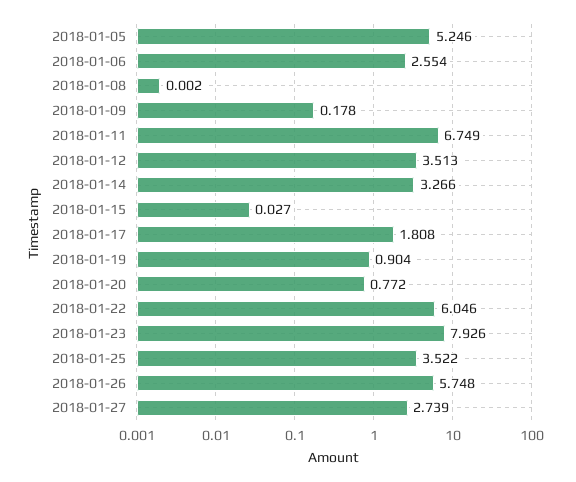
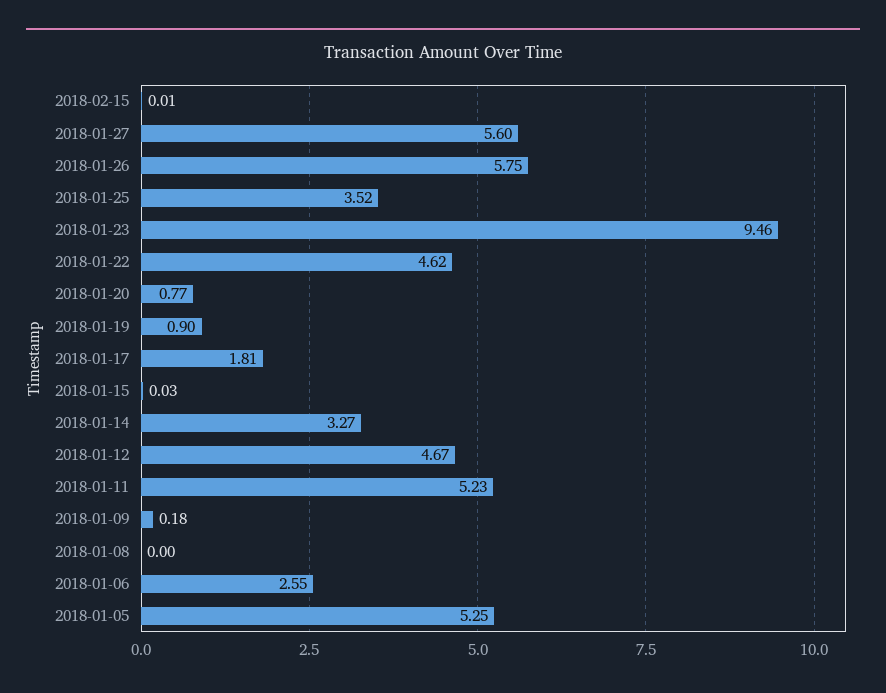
2018-01-11: 6.749 -> 5.23
2018-01-12: 3.513 -> 4.67
2018-01-22: 6.046 -> 4.62
2018-01-23: 7.926 -> 9.46
2018-01-27: 2.739 -> 5.6
2018-02-15: none -> 0.01

